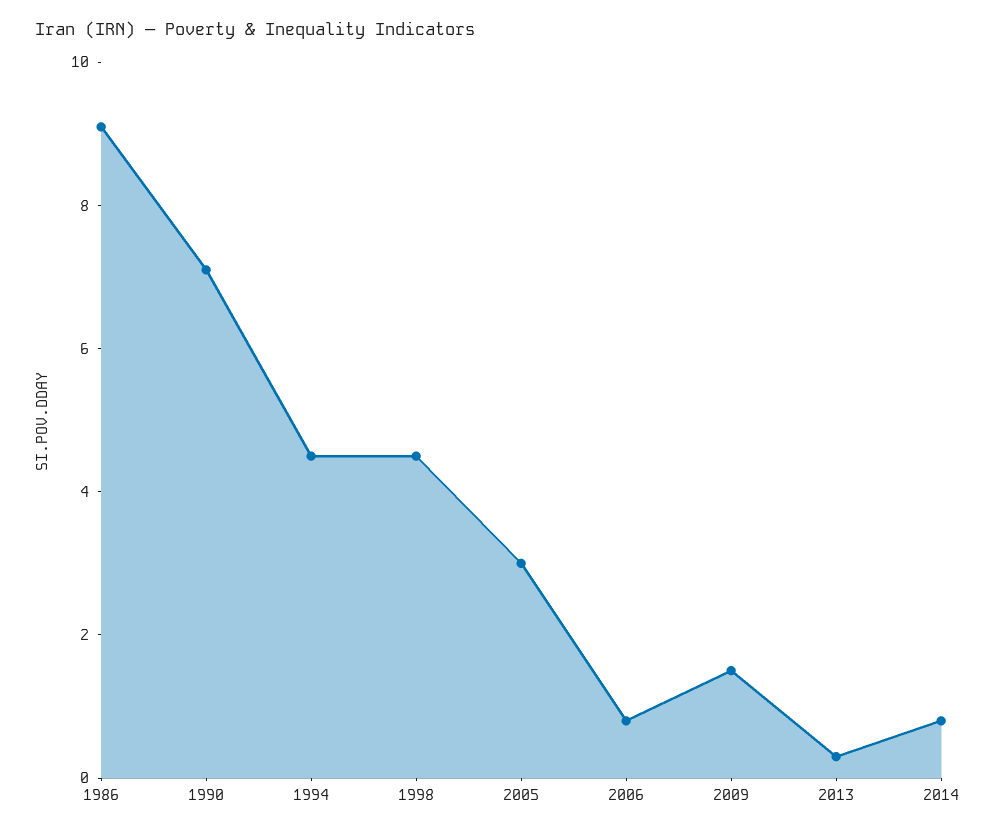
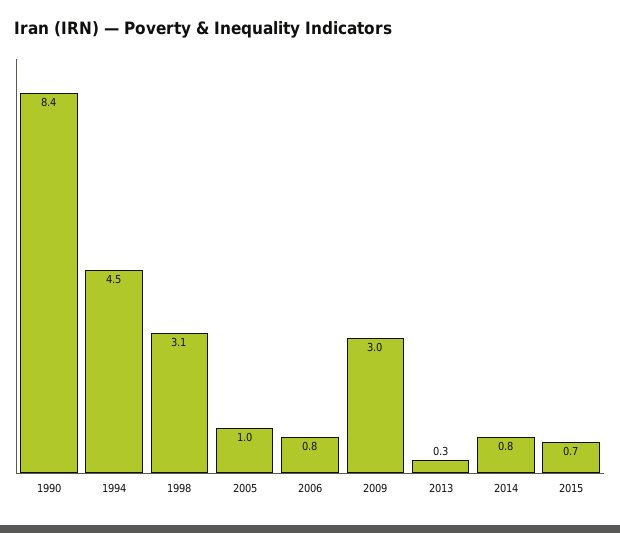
1986: 9 -> none
1990: 7 -> 8.4
1998: 4.5 -> 3.1
2005: 3 -> 1
2009: 1.5 -> 3
2015: none -> 0.7

